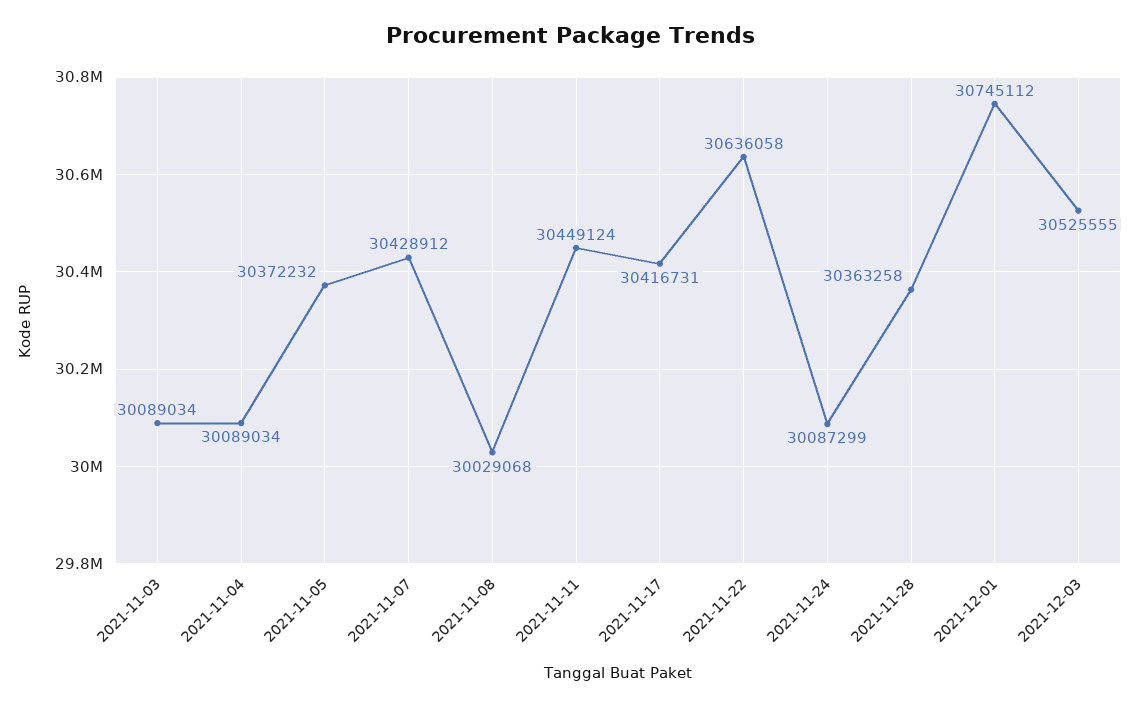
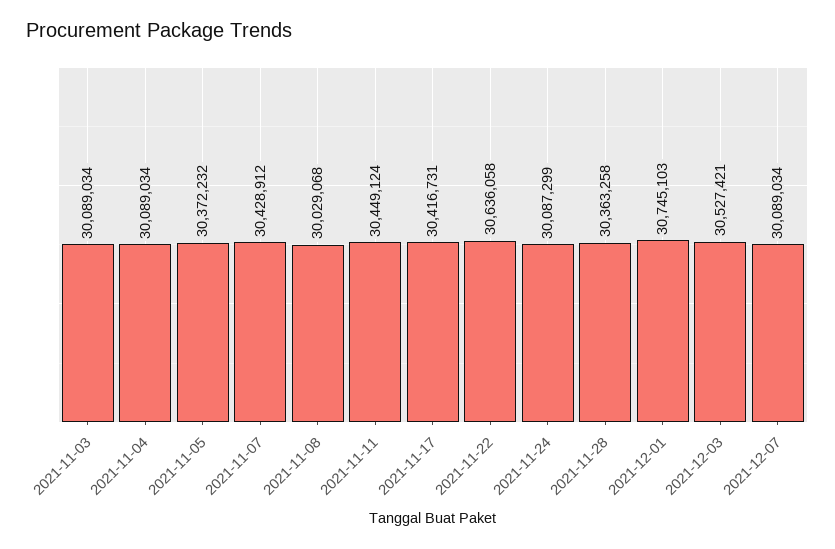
2021-12-01: 30745112 -> 30745103
2021-12-03: 30525555 -> 30527421
2021-12-07: none -> 30089034

